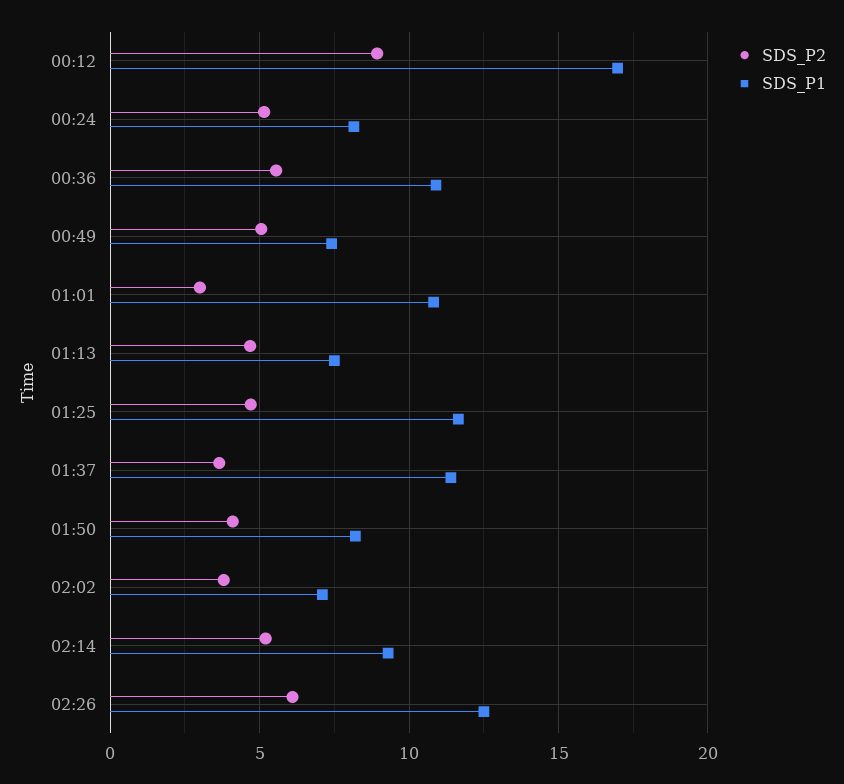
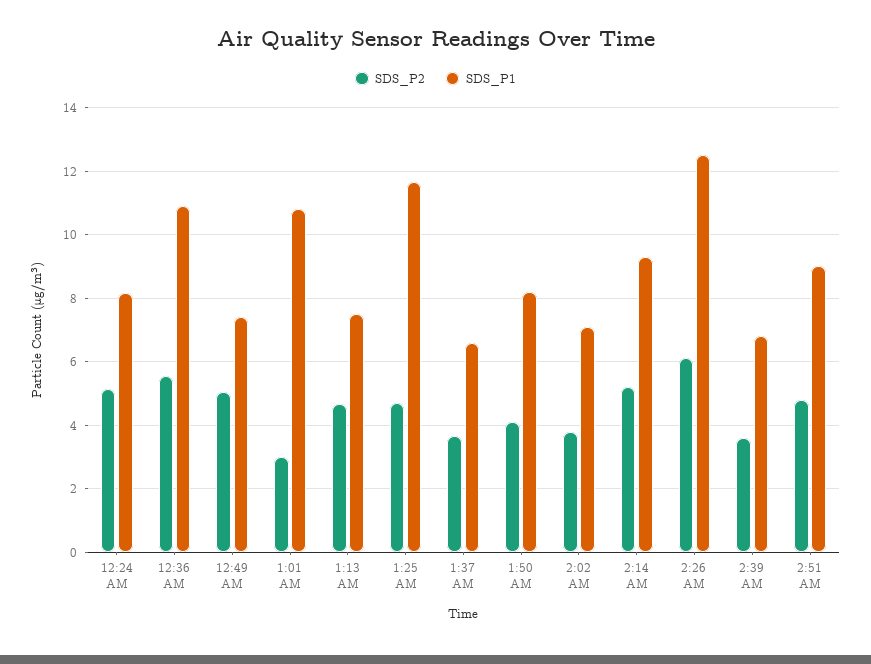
SDS_P2, 00:12: 9 -> none
SDS_P1, 00:12: 17 -> none
SDS_P1, 01:37: 11.5 -> 6.6
SDS_P2, 2:39 AM: none -> 3.6
SDS_P1, 2:39 AM: none -> 6.8
SDS_P2, 2:51 AM: none -> 4.8
SDS_P1, 2:51 AM: none -> 9

